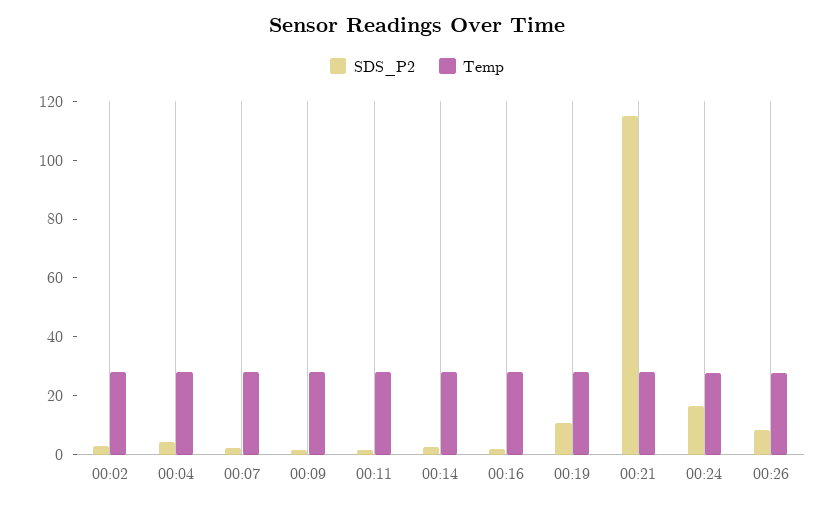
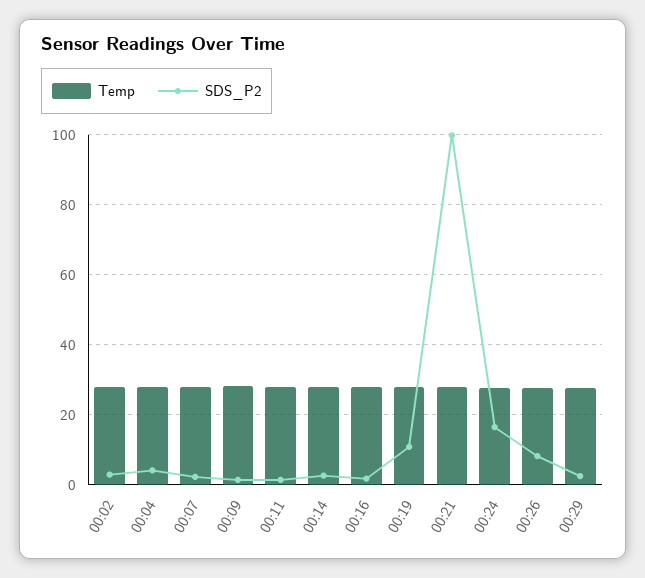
SDS_P2, 00:21: 115 -> 100
Temp, 00:29: none -> 28
SDS_P2, 00:29: none -> 2

